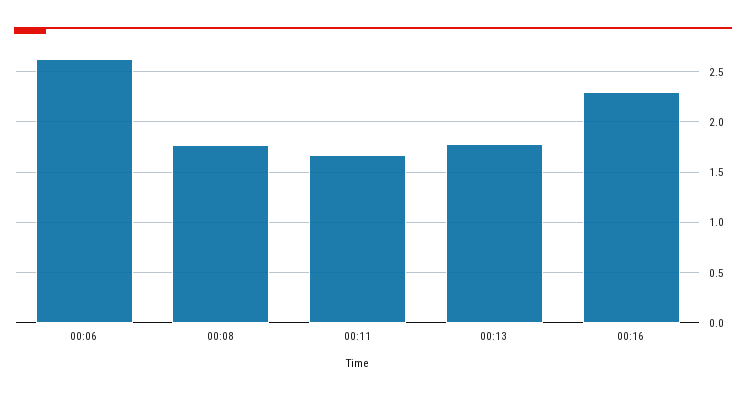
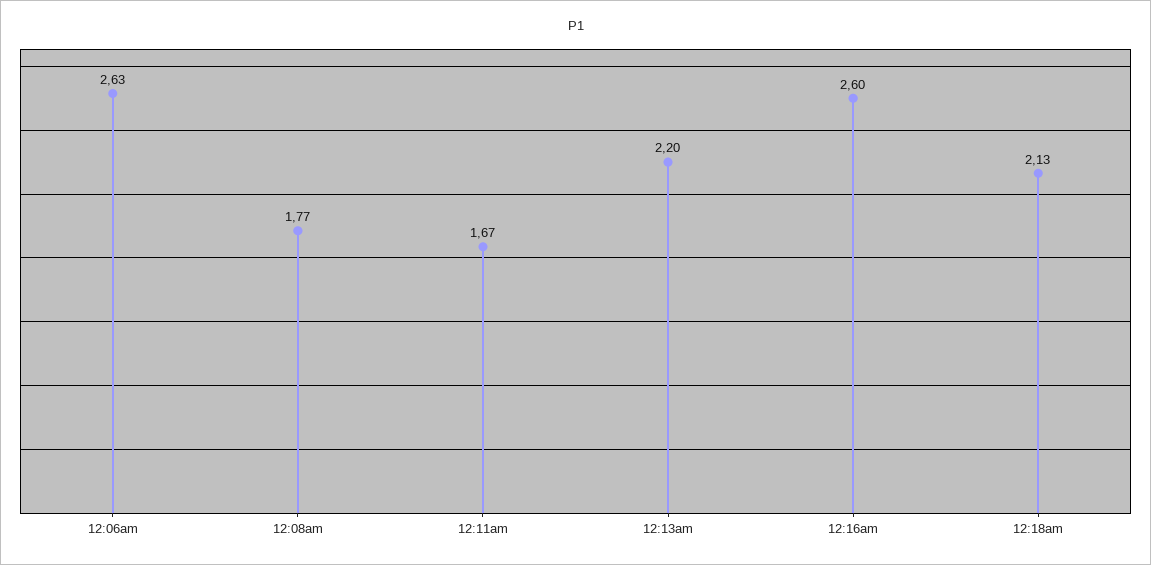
00:13: 1.8 -> 2.2
00:16: 2.3 -> 2.6
12:18am: none -> 2.13

